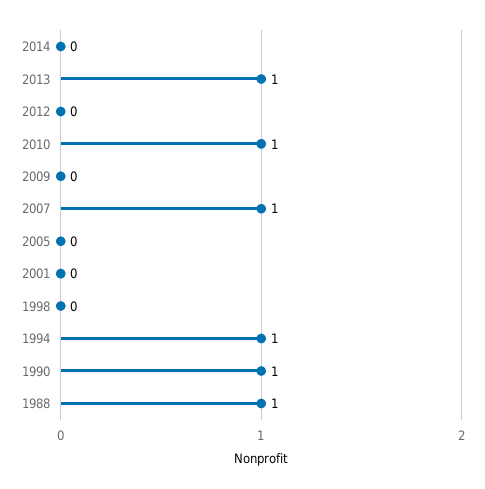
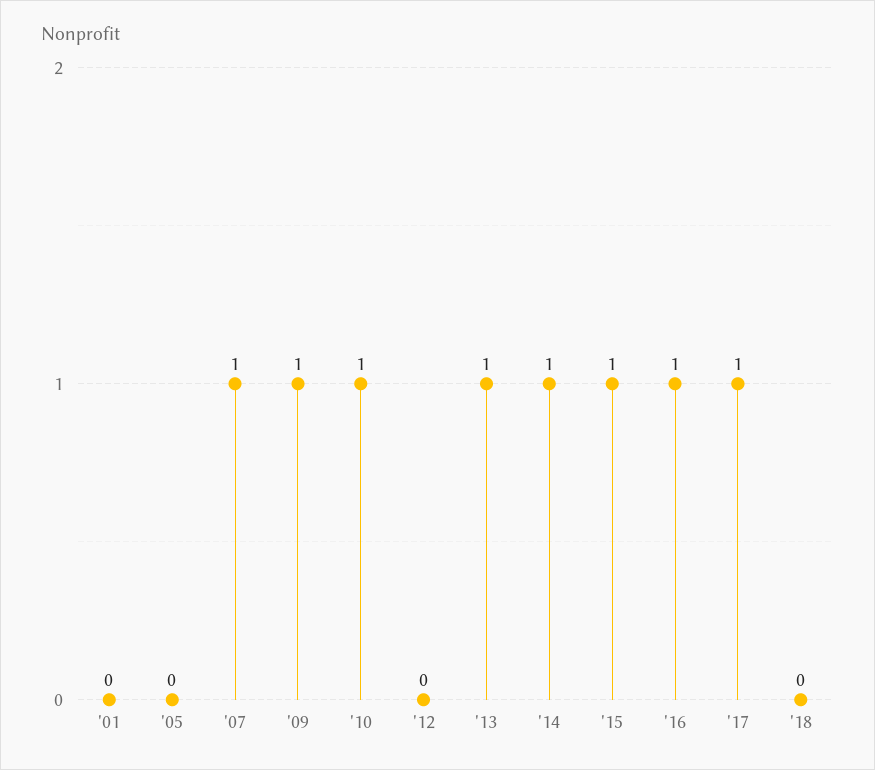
2014: 0 -> 1
2009: 0 -> 1
1998: 0 -> none
1994: 1 -> none
1990: 1 -> none
1988: 1 -> none
'15: none -> 1
'16: none -> 1
'17: none -> 1
'18: none -> 0

